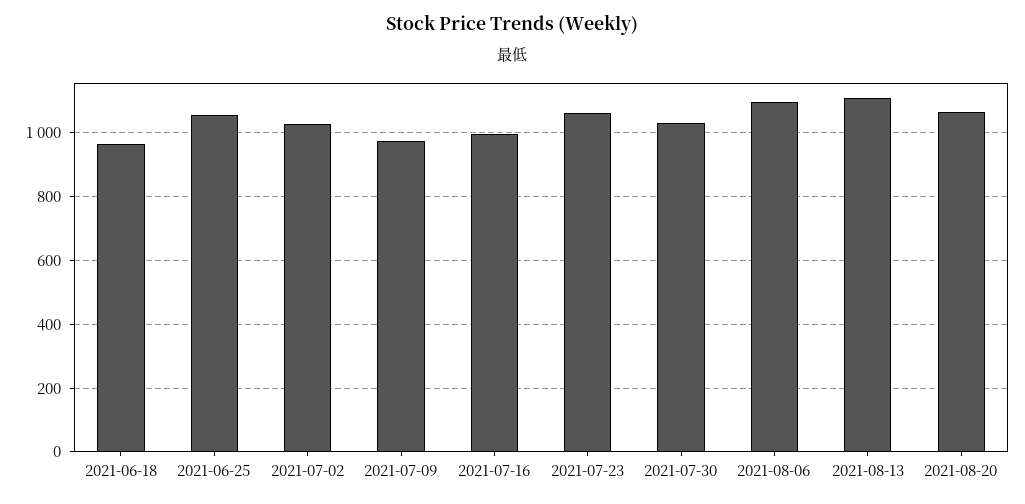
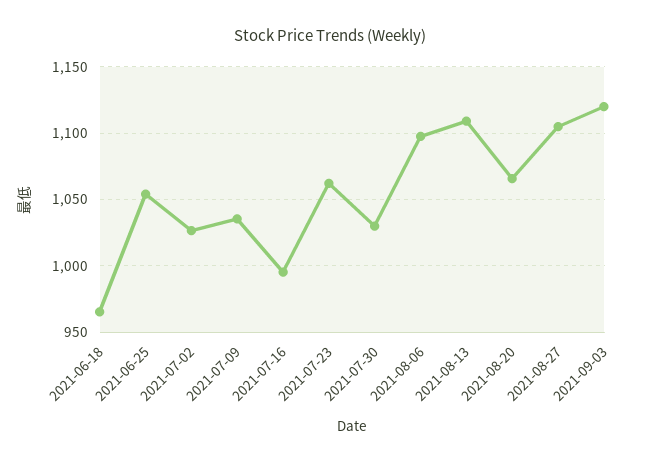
2021-07-09: 980 -> 1035
2021-08-27: none -> 1105
2021-09-03: none -> 1120

